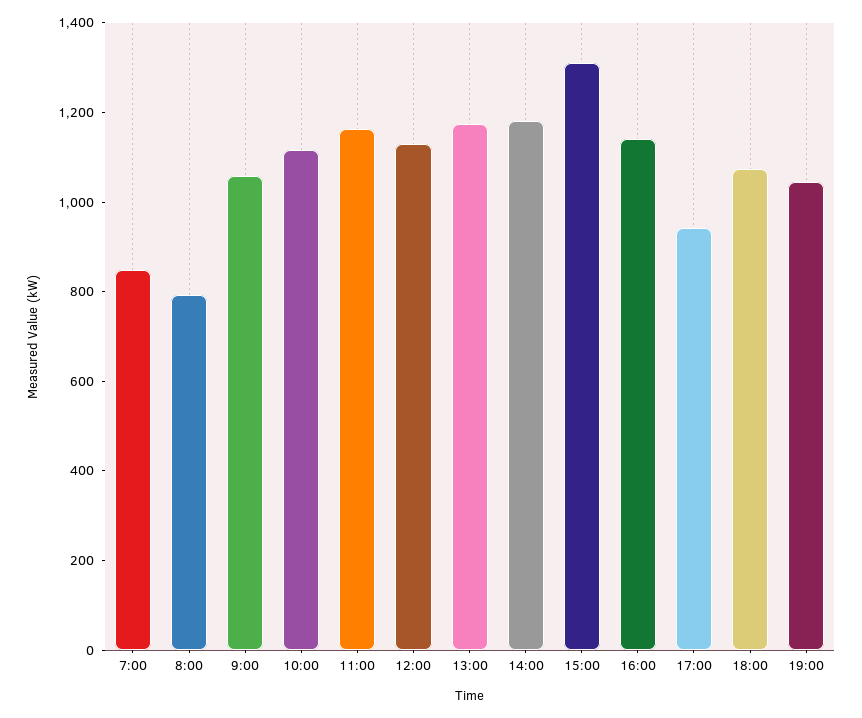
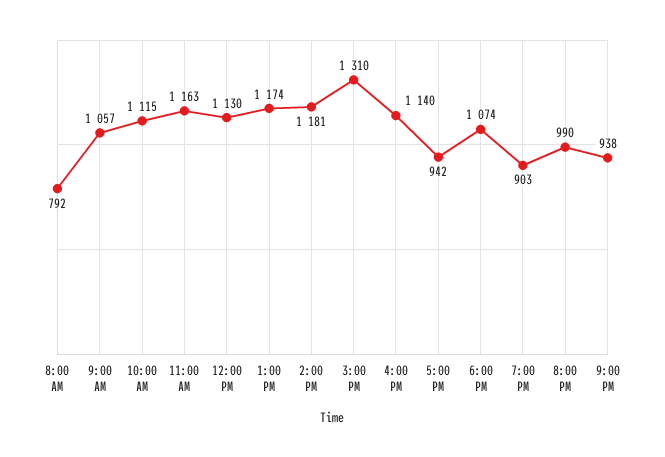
7:00: 850 -> none
19:00: 1050 -> 903
8:00 PM: none -> 990
9:00 PM: none -> 938

